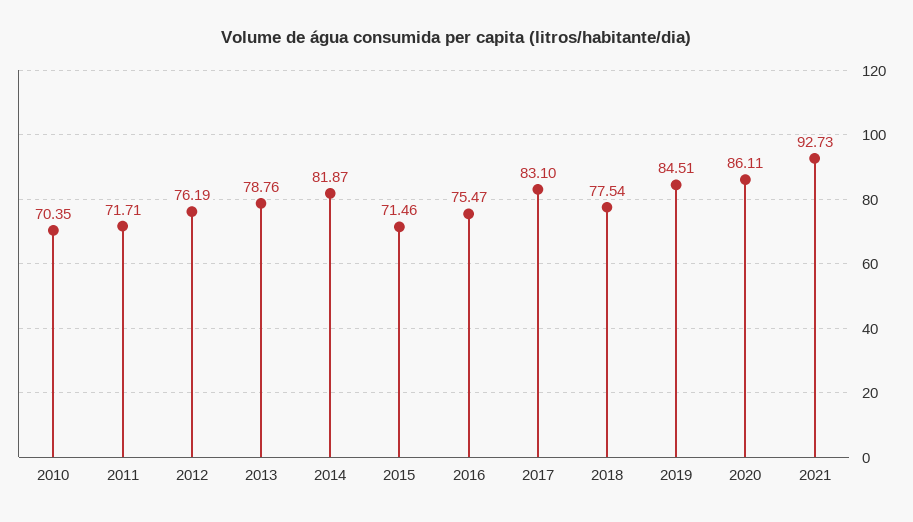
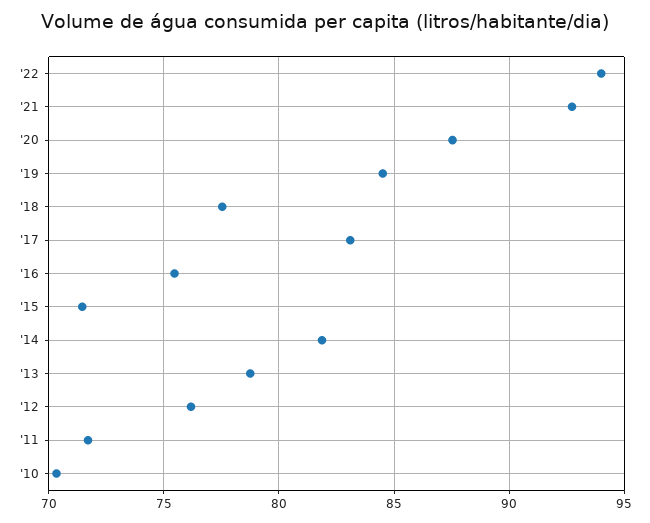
2020: 86.11 -> 87.5
'22: none -> 94

